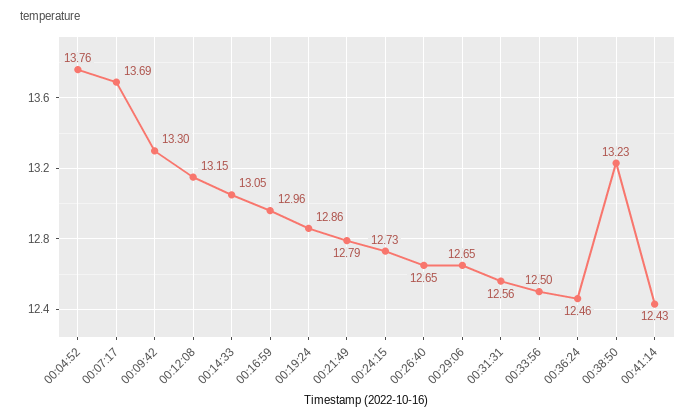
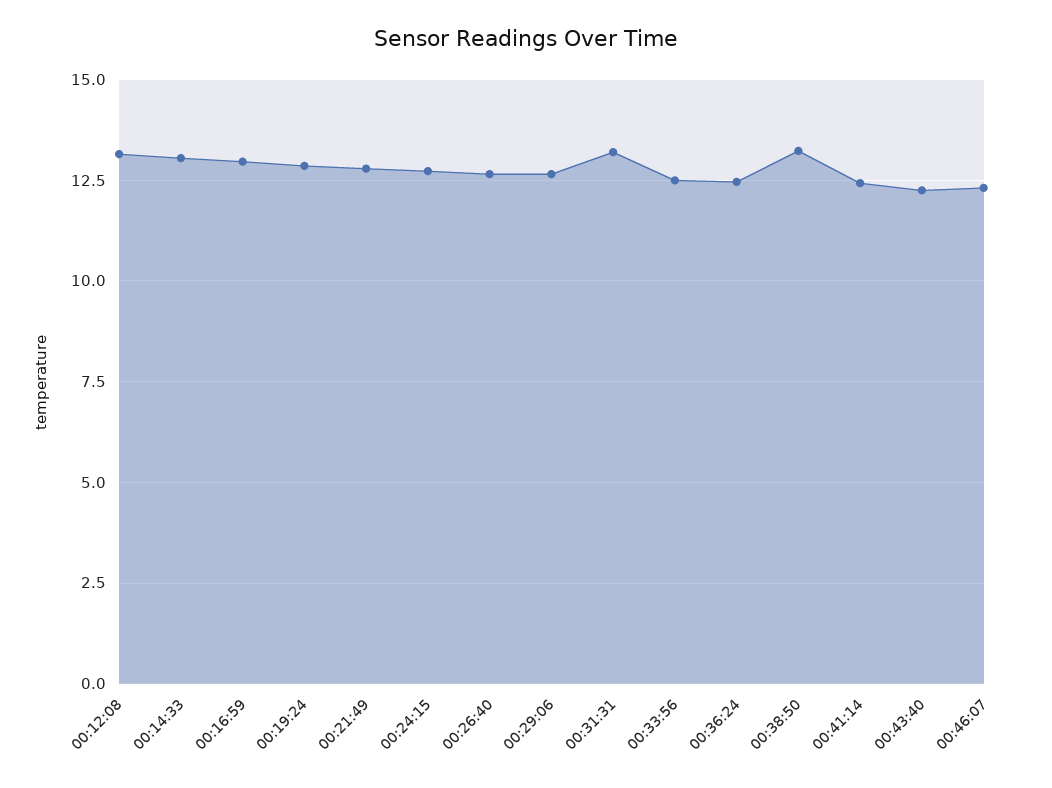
00:04:52: 13.76 -> none
00:07:17: 13.69 -> none
00:09:42: 13.3 -> none
00:31:31: 12.56 -> 13.25
00:43:40: none -> 12.25
00:46:07: none -> 12.25

